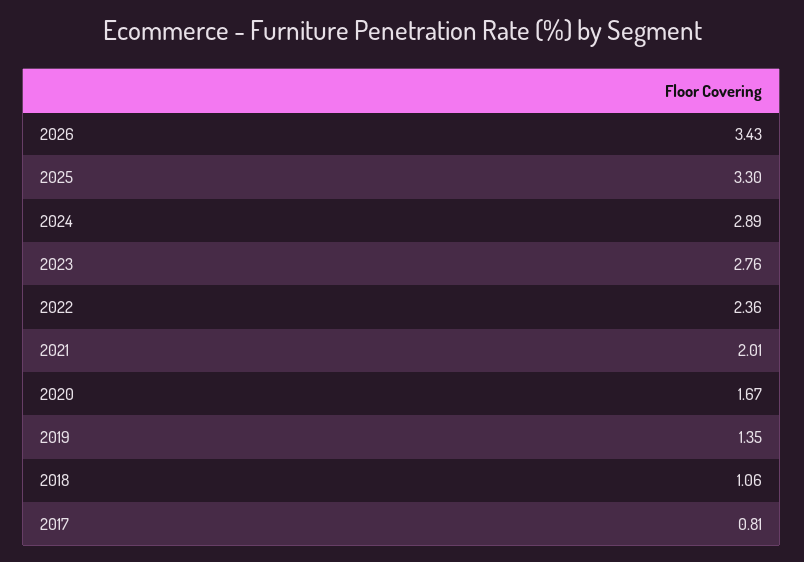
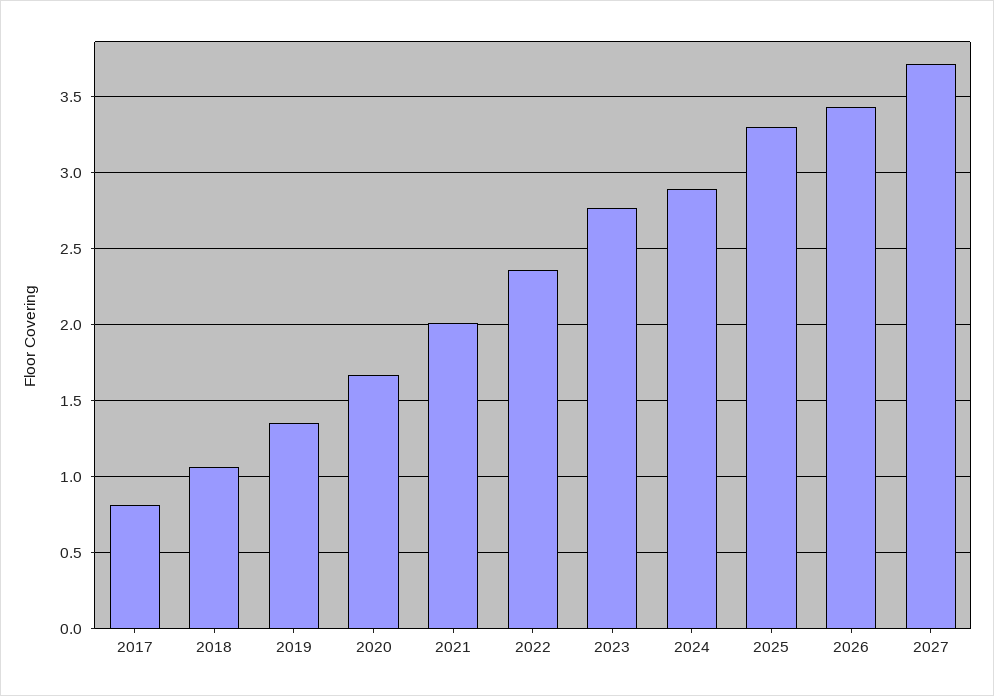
2027: none -> 3.7

